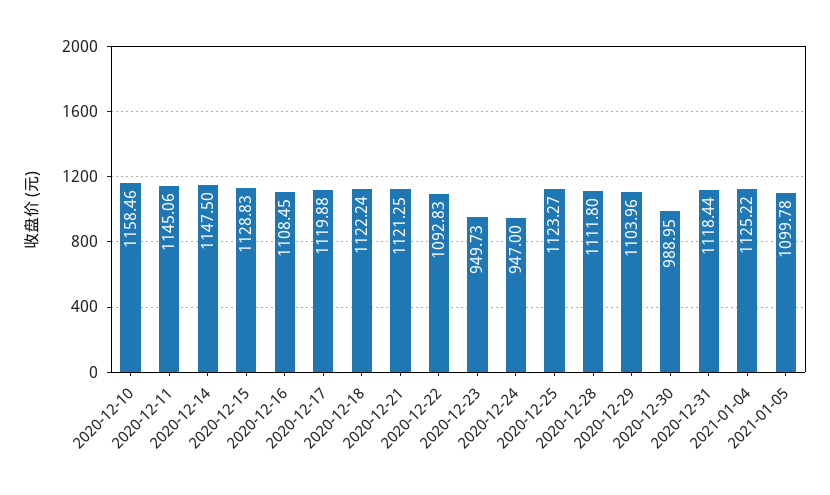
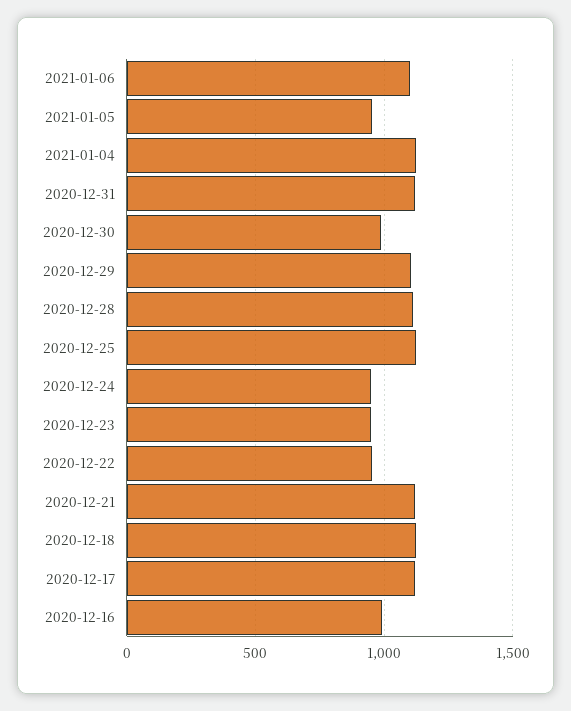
2020-12-10: 1158.46 -> none
2020-12-11: 1145.06 -> none
2020-12-14: 1147.5 -> none
2020-12-15: 1128.83 -> none
2020-12-16: 1108.45 -> 1000
2020-12-22: 1092.83 -> 950
2021-01-05: 1099.78 -> 950
2021-01-06: none -> 1100

